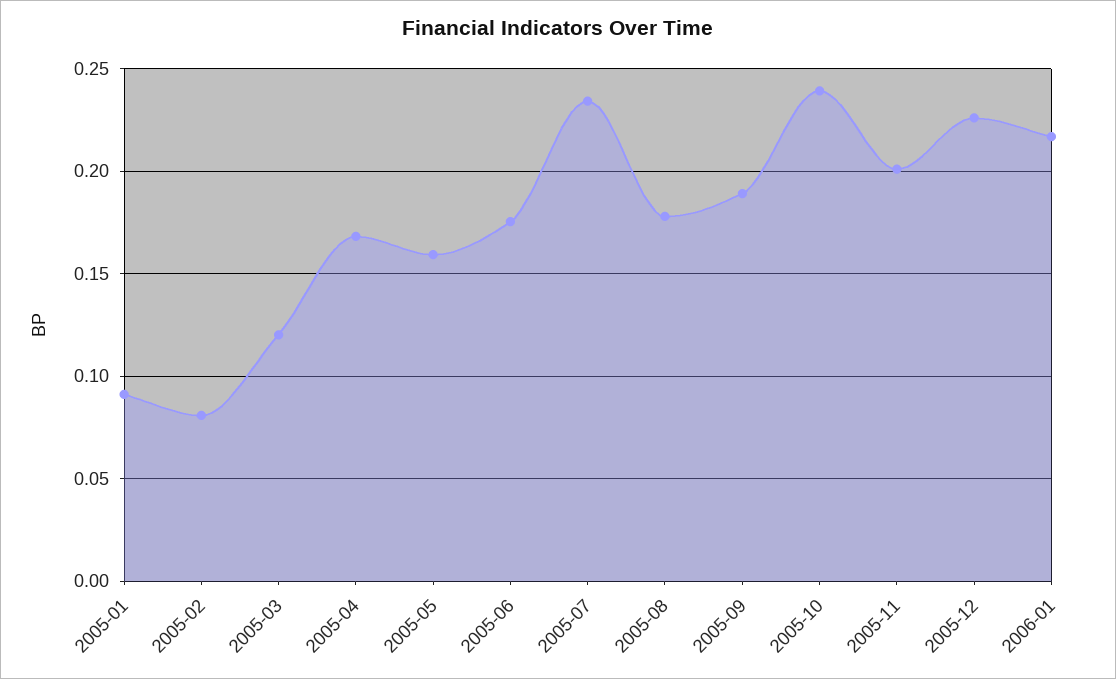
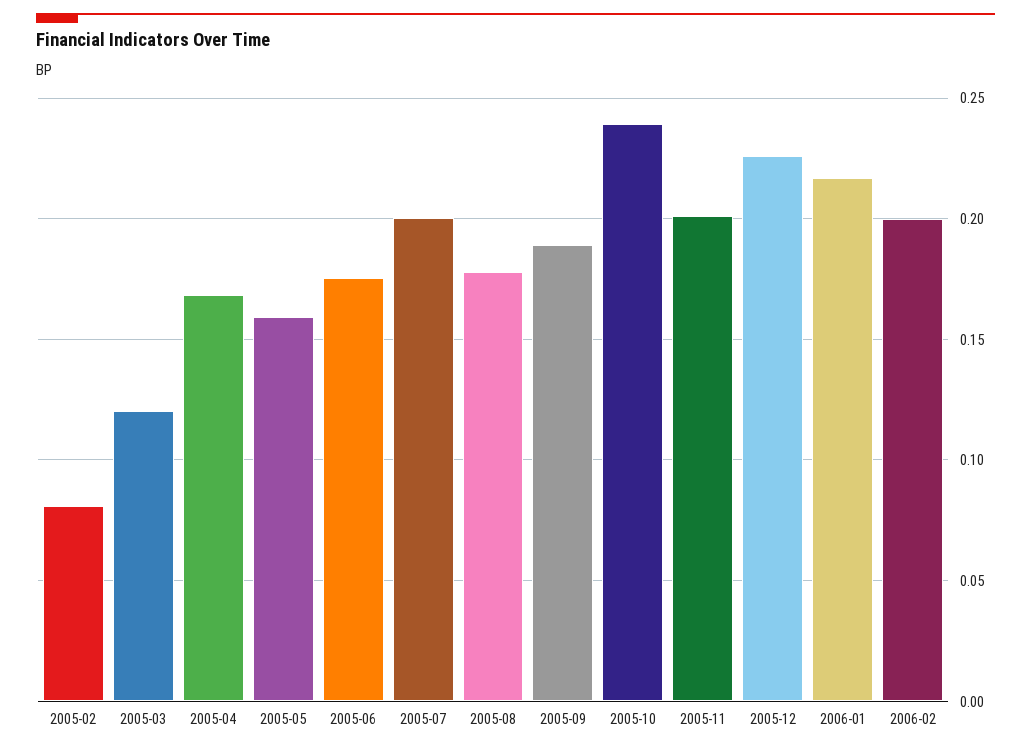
2005-01: 0.09 -> none
2005-07: 0.235 -> 0.2
2006-02: none -> 0.2

